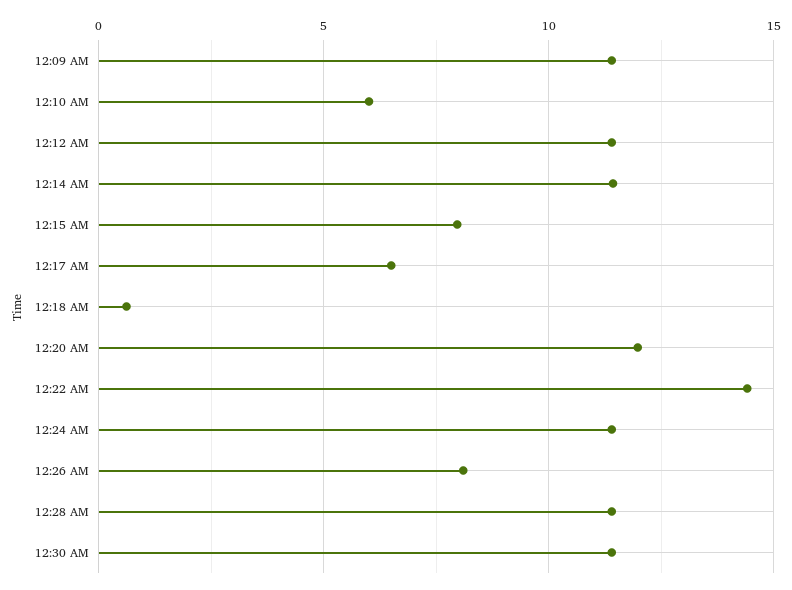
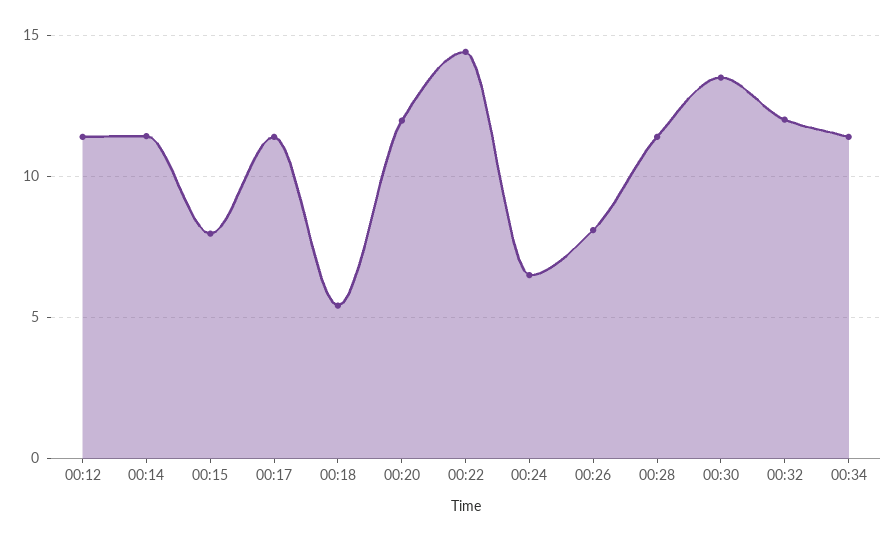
12:09 AM: 11.5 -> none
12:10 AM: 6 -> none
12:17 AM: 6.5 -> 11.5
12:18 AM: 0.5 -> 5.5
12:24 AM: 11.5 -> 6.5
12:30 AM: 11.5 -> 13.5
00:32: none -> 12
00:34: none -> 11.5

